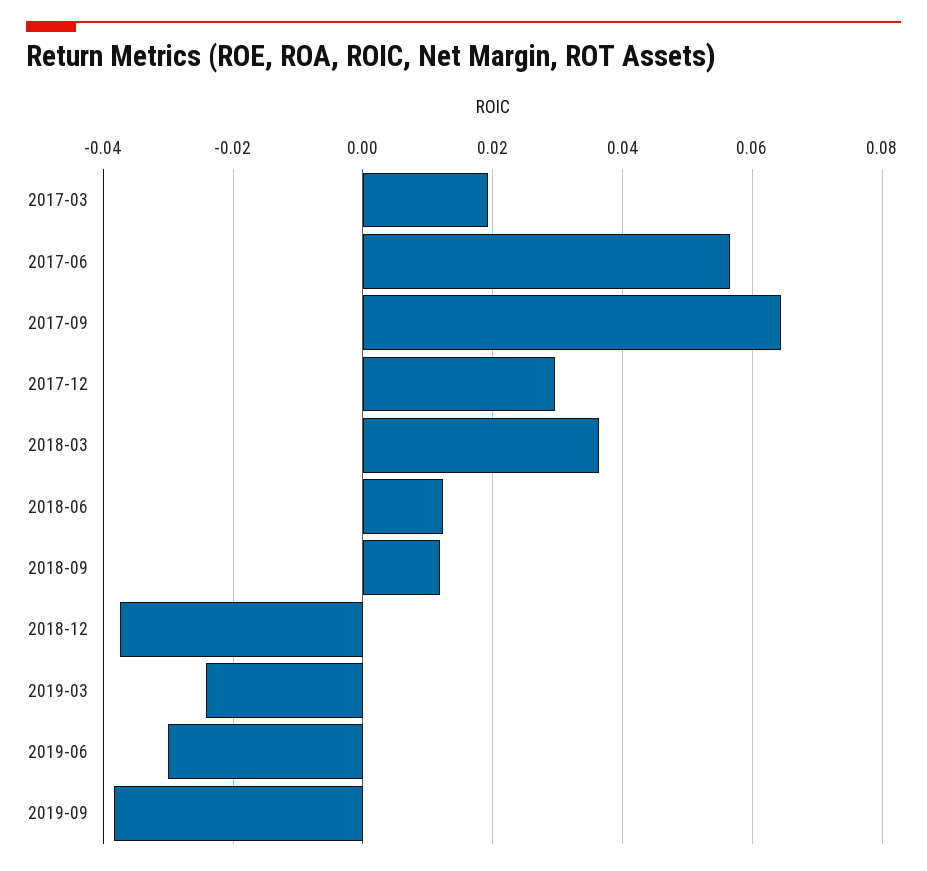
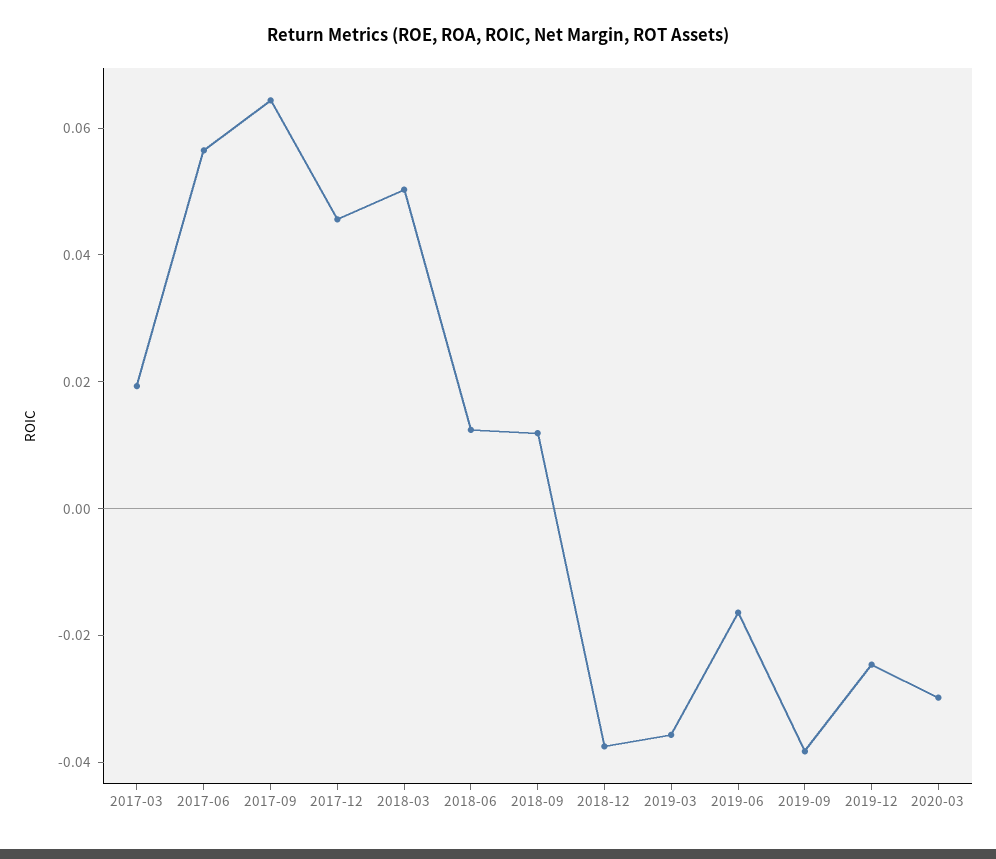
2017-12: 0.03 -> 0.045
2018-03: 0.036 -> 0.05
2019-03: -0.024 -> -0.035
2019-06: -0.03 -> -0.015
2019-12: none -> -0.025
2020-03: none -> -0.03

